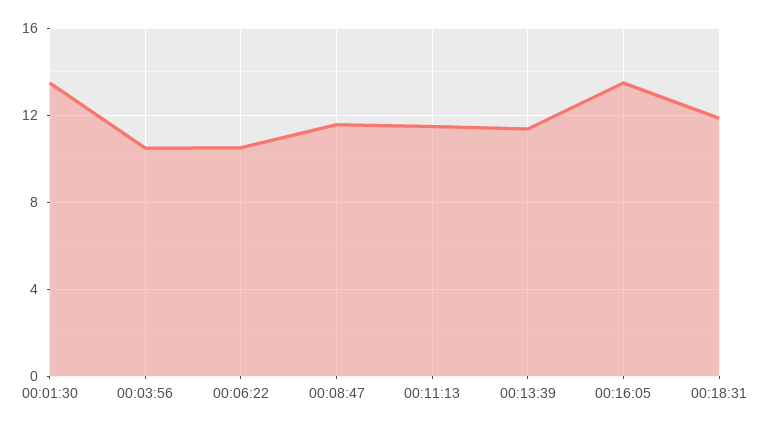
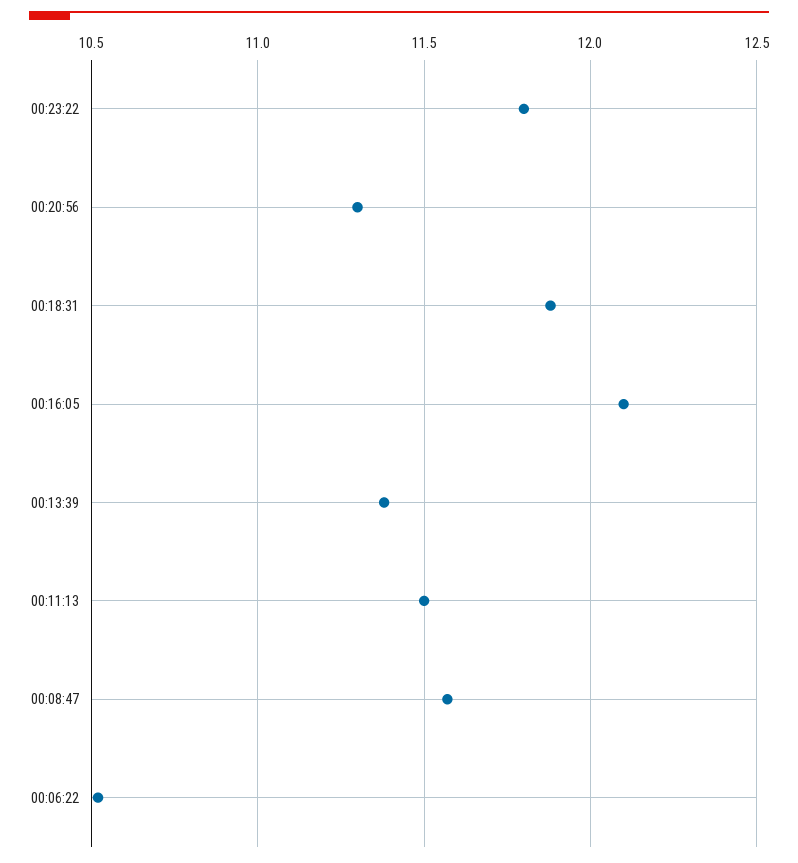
00:01:30: 13.5 -> none
00:03:56: 10.5 -> none
00:16:05: 13.5 -> 12.1
00:23:22: none -> 11.8
00:20:56: none -> 11.3

